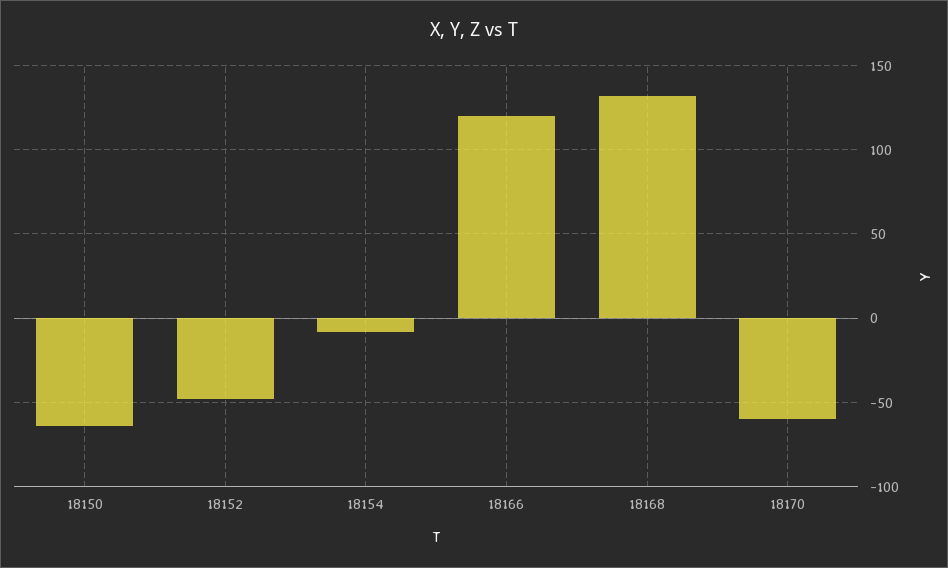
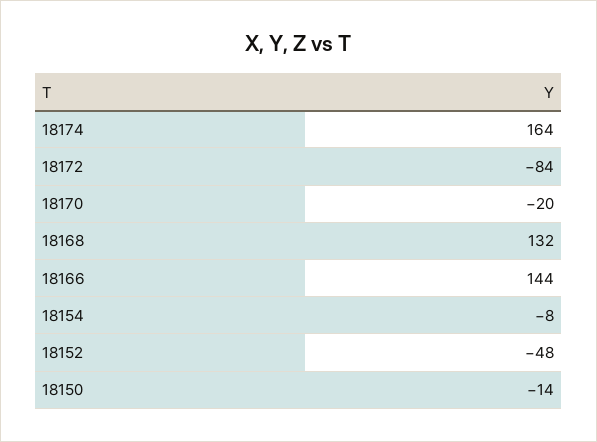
18150: -65 -> -14
18166: 120 -> 144
18170: -60 -> -20
18174: none -> 164
18172: none -> -84

